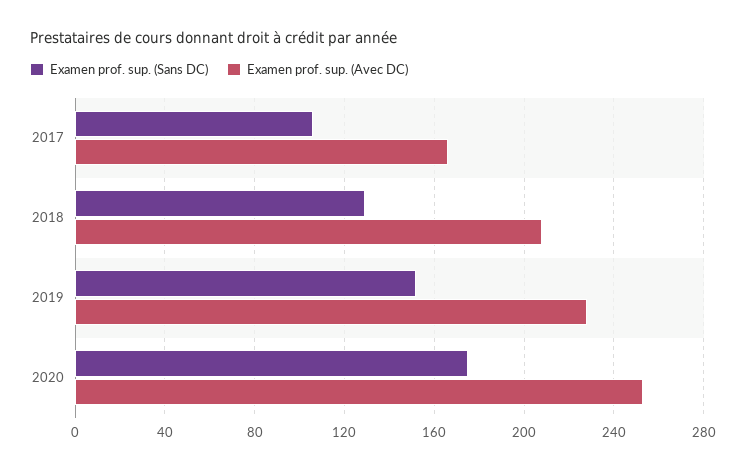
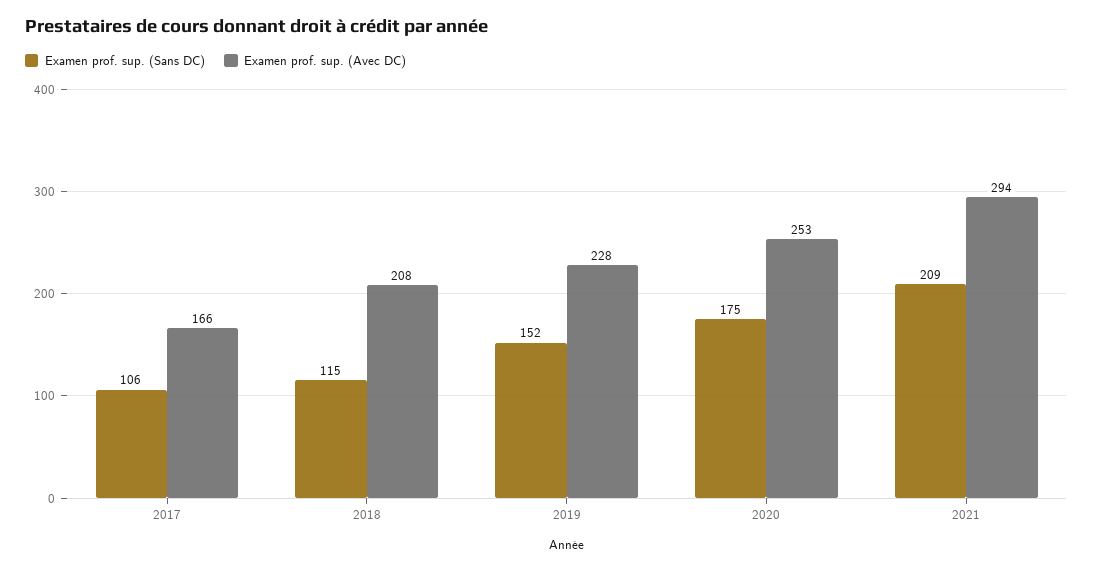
Examen prof. sup. (Sans DC), 2018: 130 -> 115
Examen prof. sup. (Sans DC), 2021: none -> 209
Examen prof. sup. (Avec DC), 2021: none -> 294

